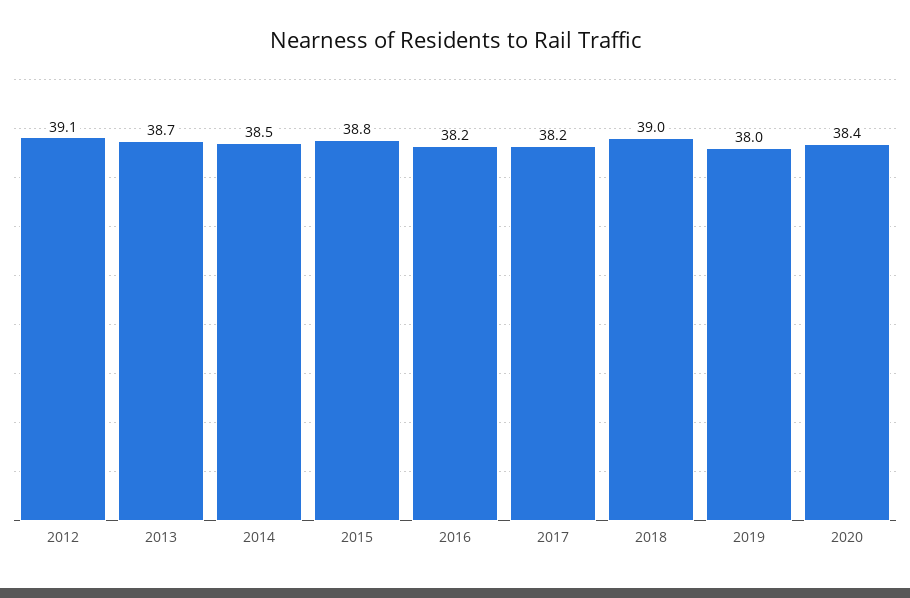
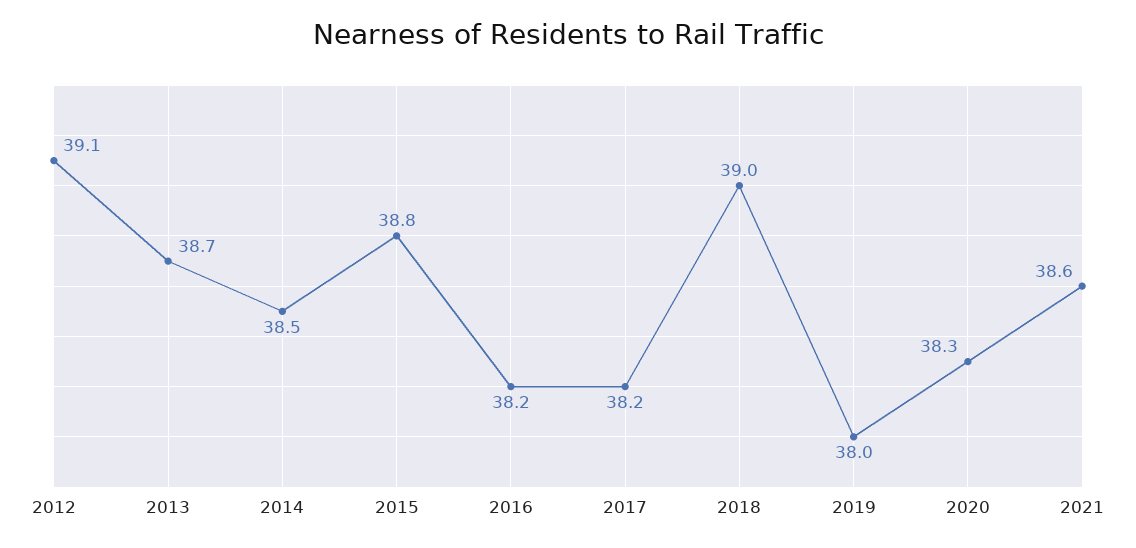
2020: 38.4 -> 38.3
2021: none -> 38.6

